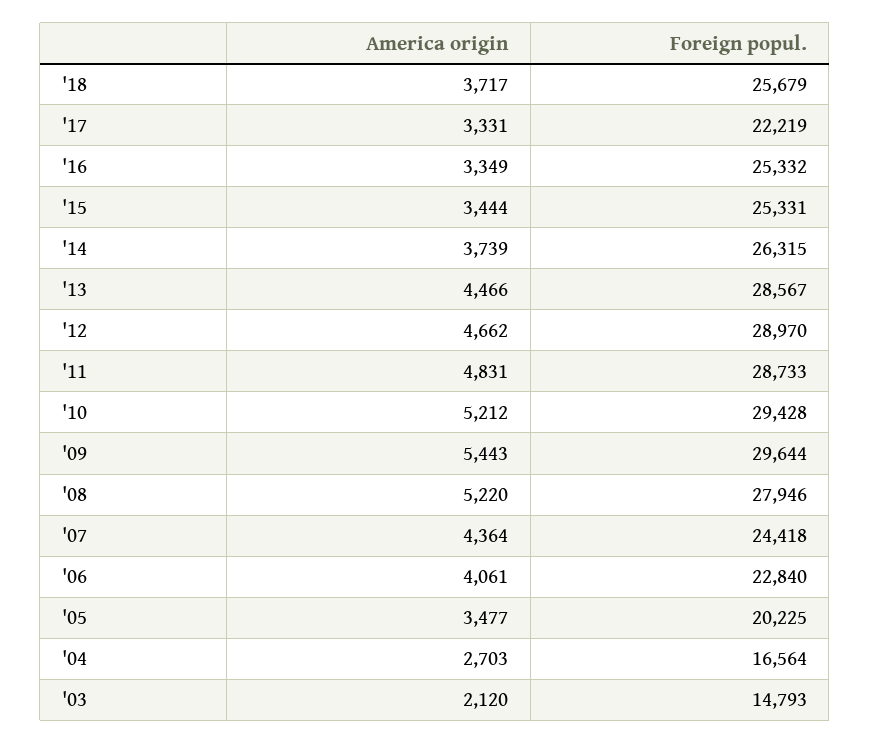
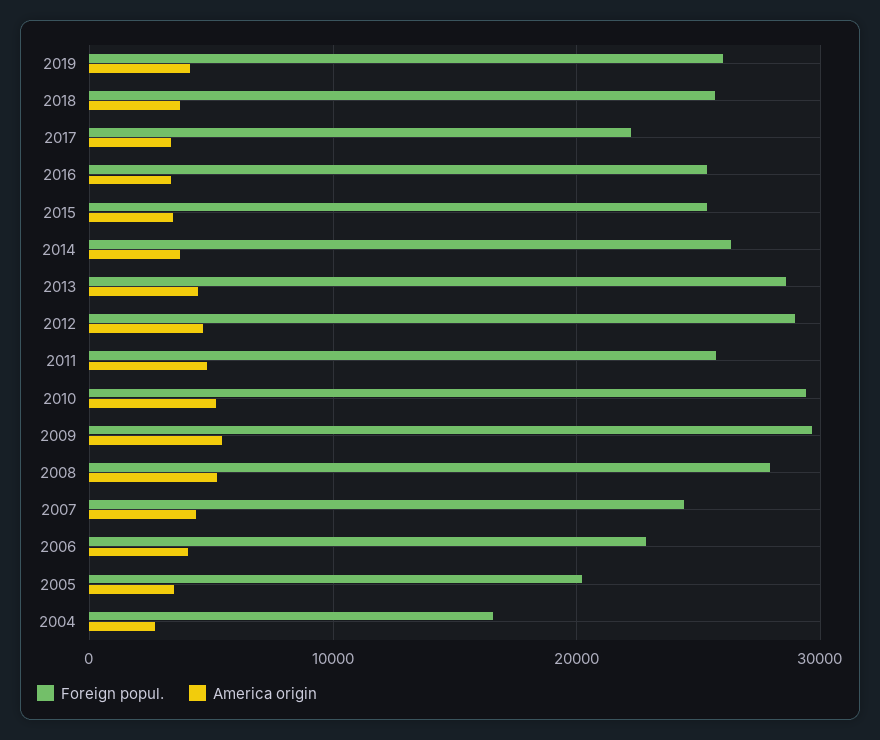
Foreign popul., '11: 28733 -> 26000
America origin, '03: 2120 -> none
Foreign popul., '03: 14793 -> none
Foreign popul., 2019: none -> 26000
America origin, 2019: none -> 4000

